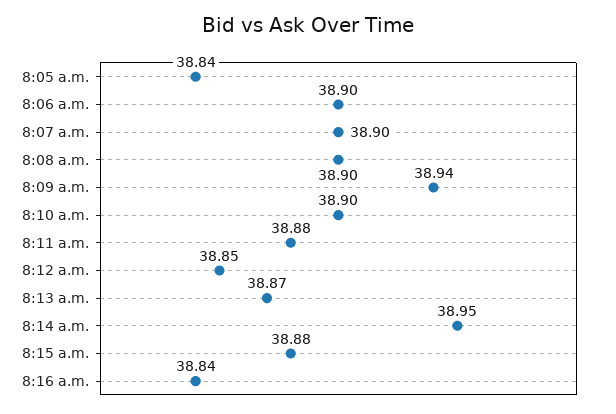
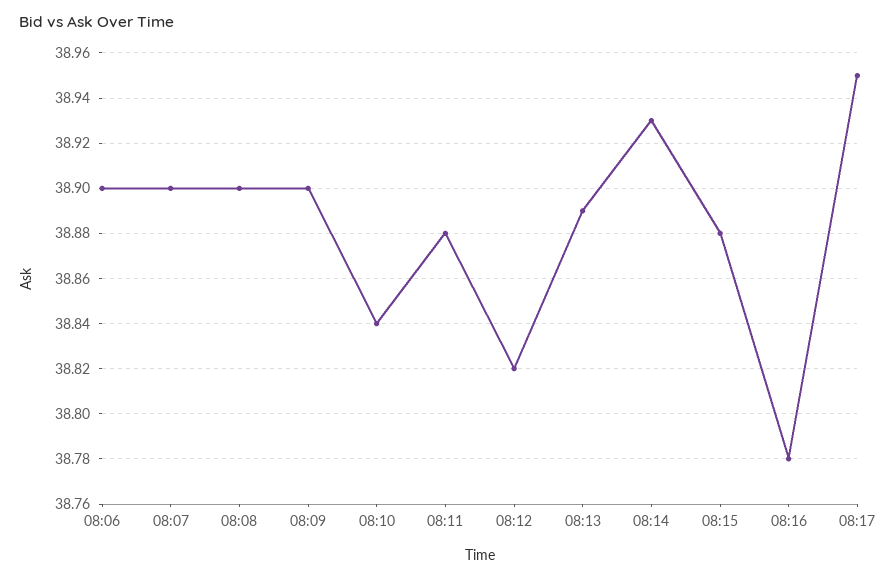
8:05 a.m.: 38.84 -> none
8:09 a.m.: 38.94 -> 38.9
8:10 a.m.: 38.9 -> 38.84
8:12 a.m.: 38.85 -> 38.82
8:13 a.m.: 38.87 -> 38.89
8:14 a.m.: 38.95 -> 38.93
8:16 a.m.: 38.84 -> 38.78
08:17: none -> 38.95

